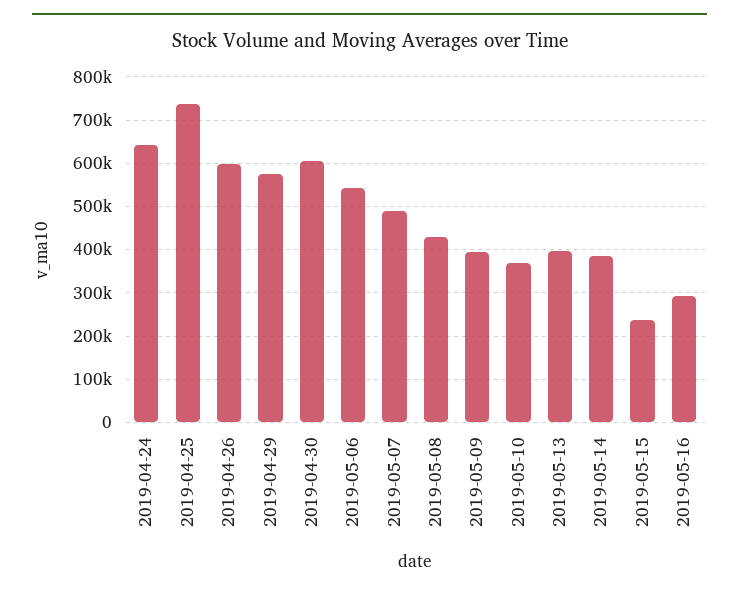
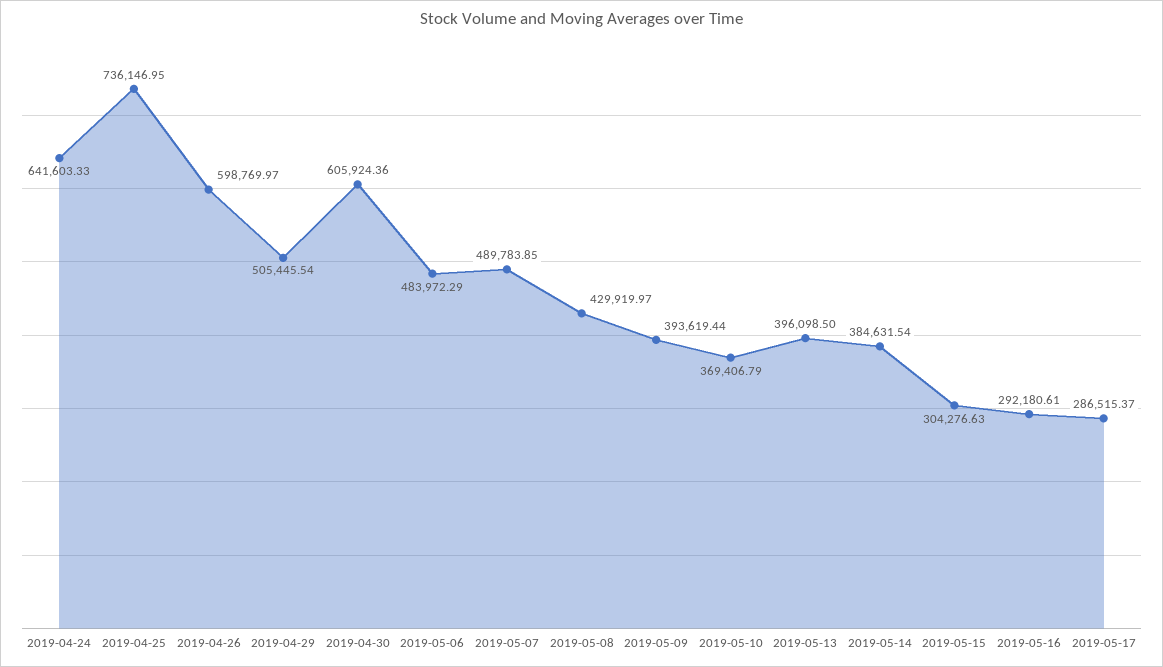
2019-04-29: 580000 -> 505445.54
2019-05-06: 540000 -> 483972.29
2019-05-15: 240000 -> 304276.63
2019-05-17: none -> 286515.37

